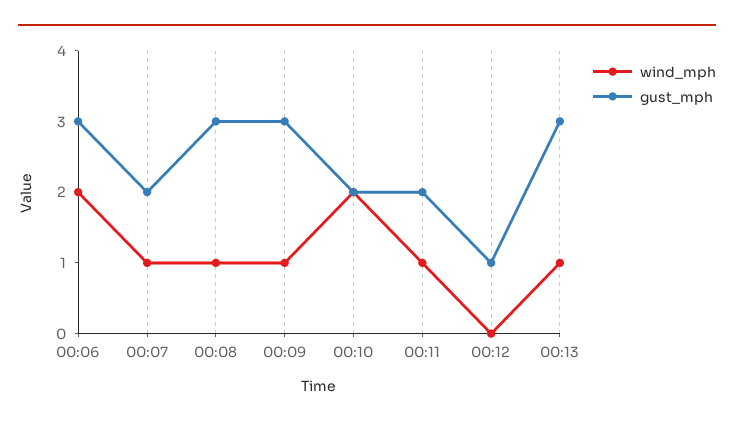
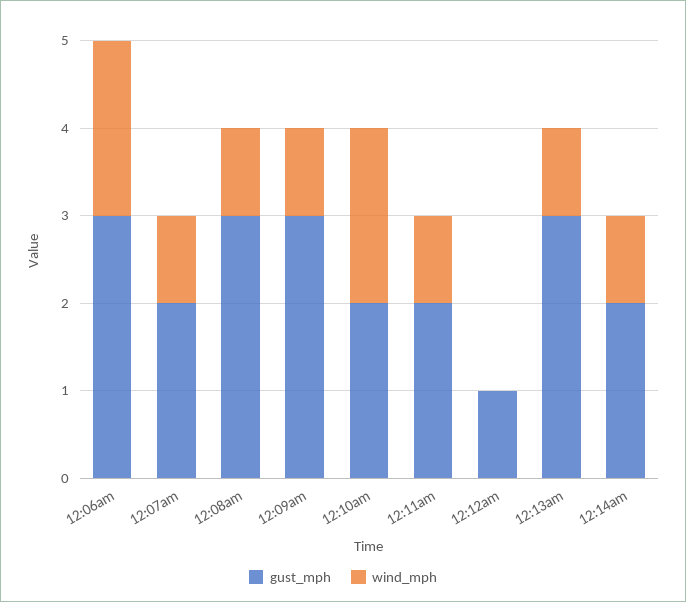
gust_mph, 12:14am: none -> 2
wind_mph, 12:14am: none -> 1

